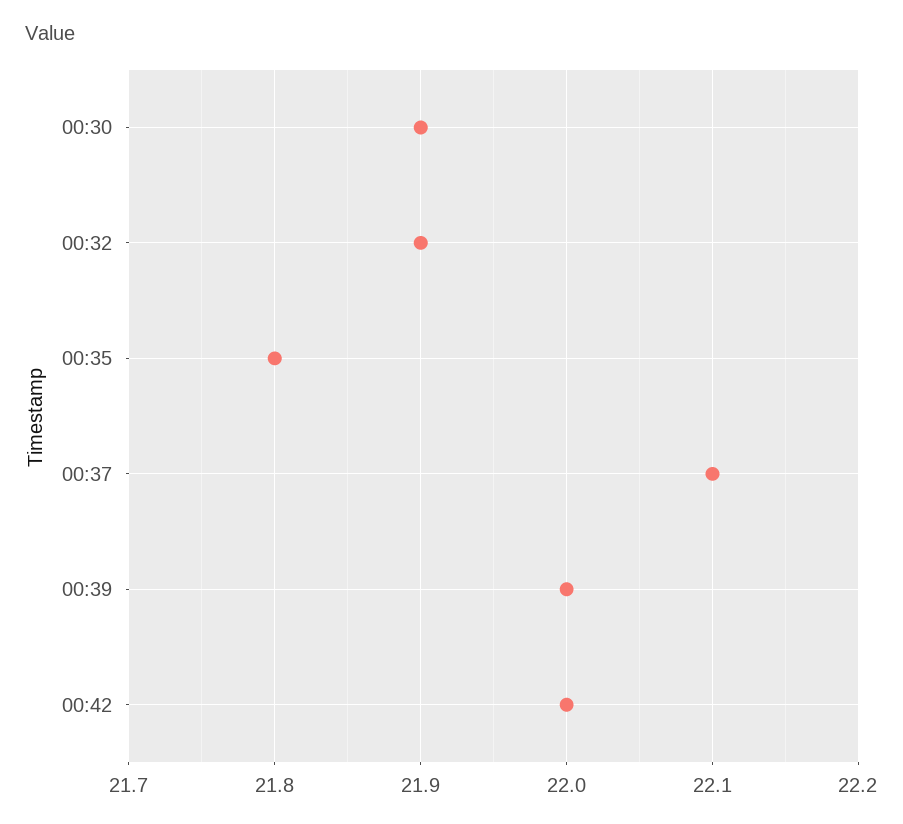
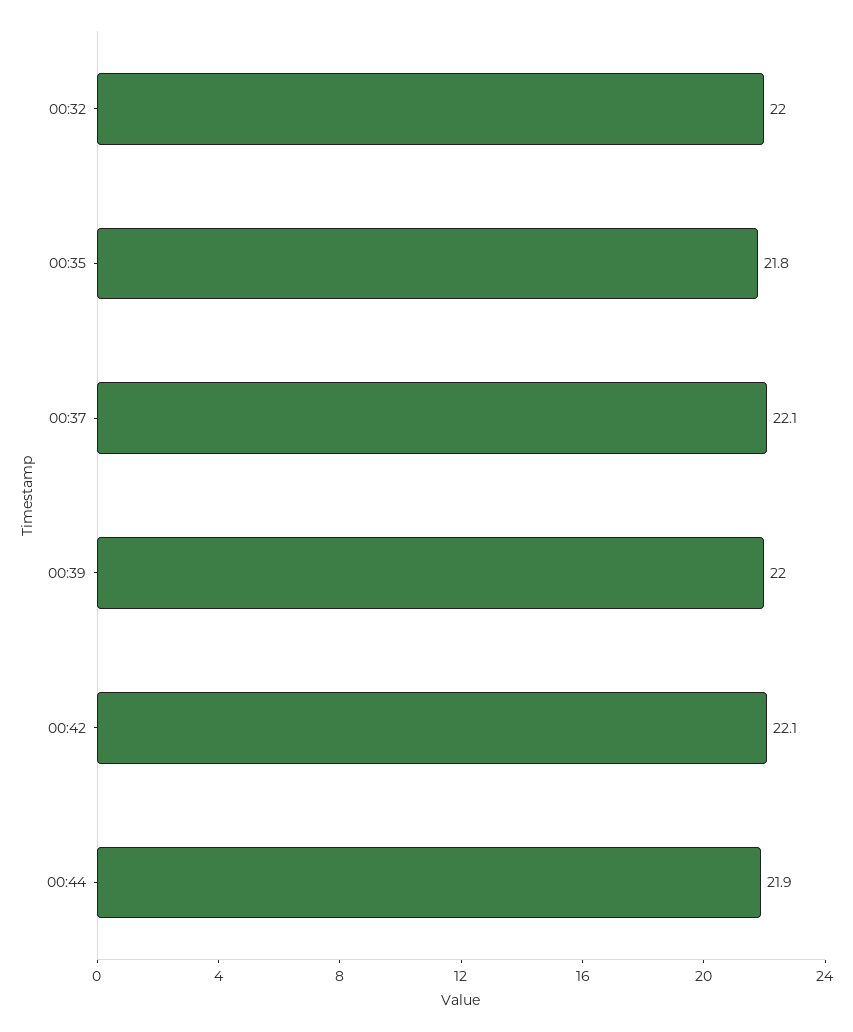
00:30: 21.9 -> none
00:32: 21.9 -> 22
00:42: 22 -> 22.1
00:44: none -> 21.9

